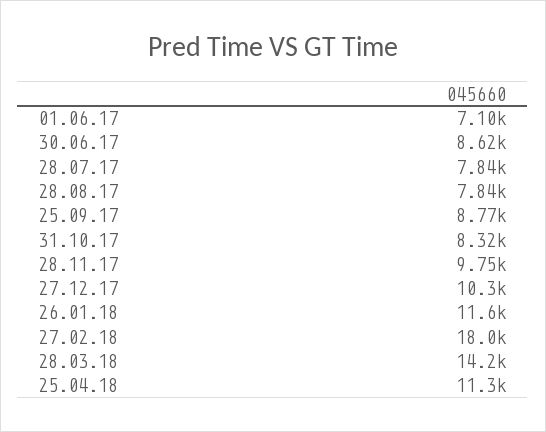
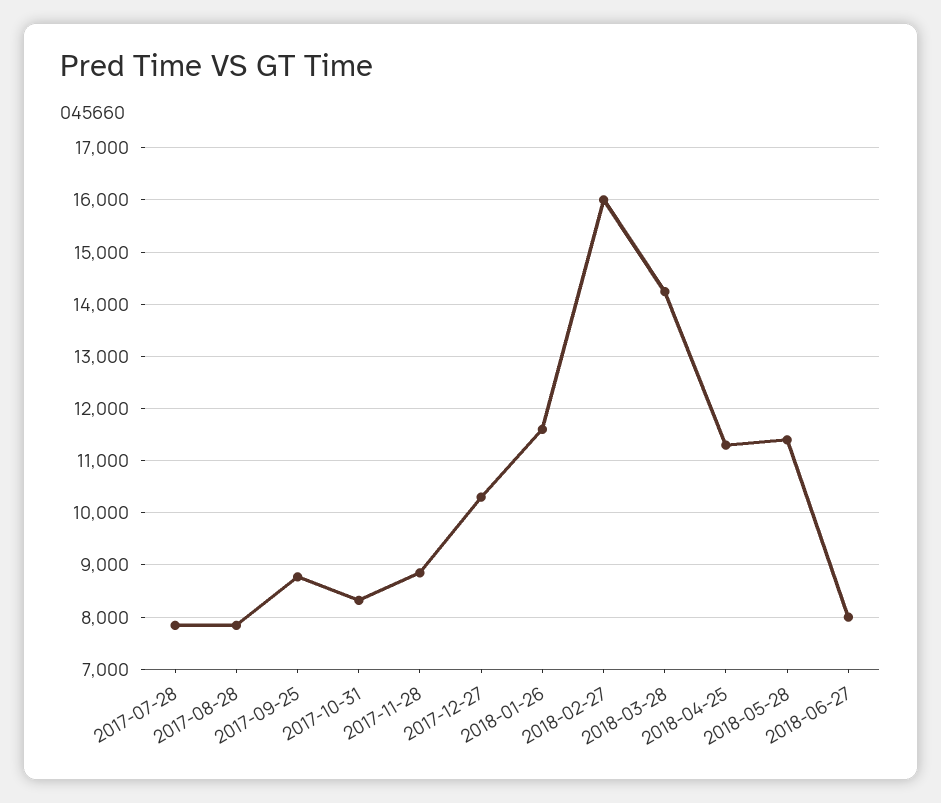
01.06.17: 7100 -> none
30.06.17: 8620 -> none
28.11.17: 9750 -> 8800
27.02.18: 18000 -> 16000
2018-05-28: none -> 11400
2018-06-27: none -> 8000

